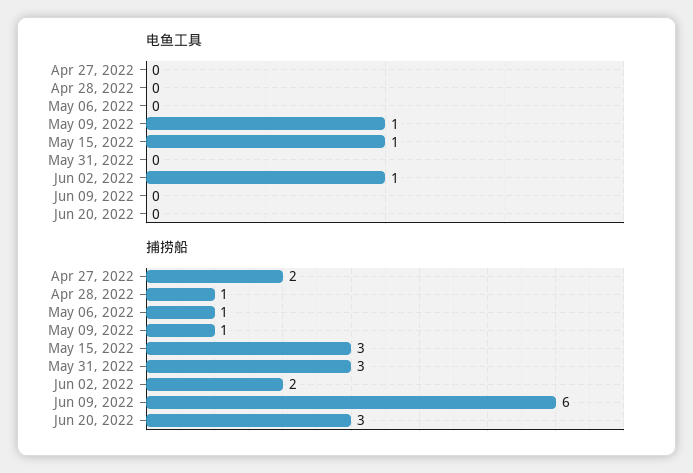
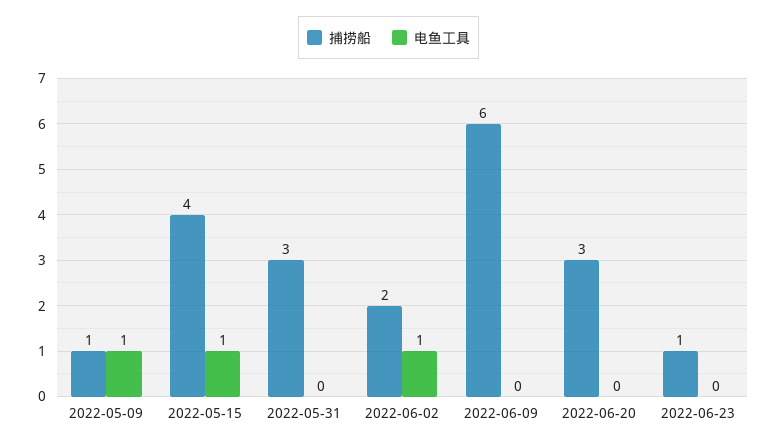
电鱼工具, Apr 27, 2022: 0 -> none
电鱼工具, Apr 28, 2022: 0 -> none
电鱼工具, May 06, 2022: 0 -> none
捕捞船, Apr 27, 2022: 2 -> none
捕捞船, Apr 28, 2022: 1 -> none
捕捞船, May 06, 2022: 1 -> none
捕捞船, May 15, 2022: 3 -> 4
捕捞船, 2022-06-23: none -> 1
电鱼工具, 2022-06-23: none -> 0

